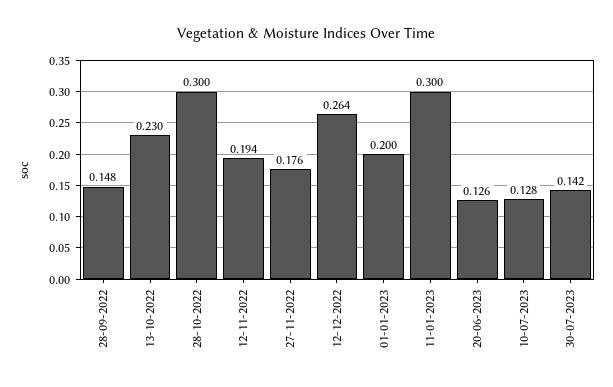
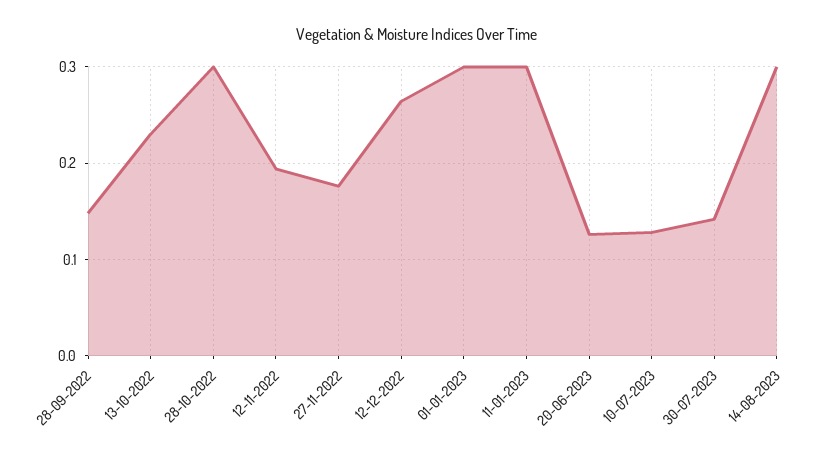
01-01-2023: 0.2 -> 0.3
14-08-2023: none -> 0.3

